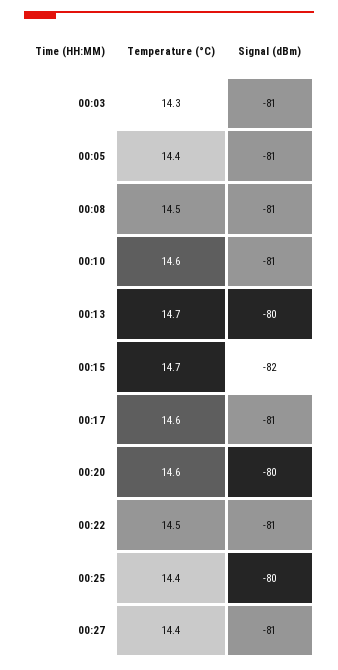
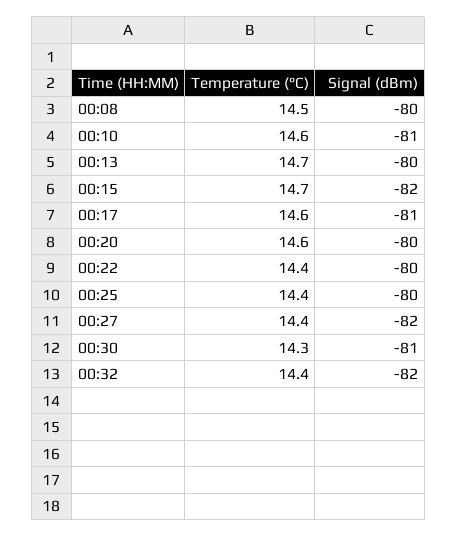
Temperature (°C), 00:03: 14.3 -> none
Signal (dBm), 00:03: -81 -> none
Temperature (°C), 00:05: 14.4 -> none
Signal (dBm), 00:05: -81 -> none
Signal (dBm), 00:08: -81 -> -80
Temperature (°C), 00:22: 14.5 -> 14.4
Signal (dBm), 00:22: -81 -> -80
Signal (dBm), 00:27: -81 -> -82
Temperature (°C), 00:30: none -> 14.3
Signal (dBm), 00:30: none -> -81
Temperature (°C), 00:32: none -> 14.4
Signal (dBm), 00:32: none -> -82

